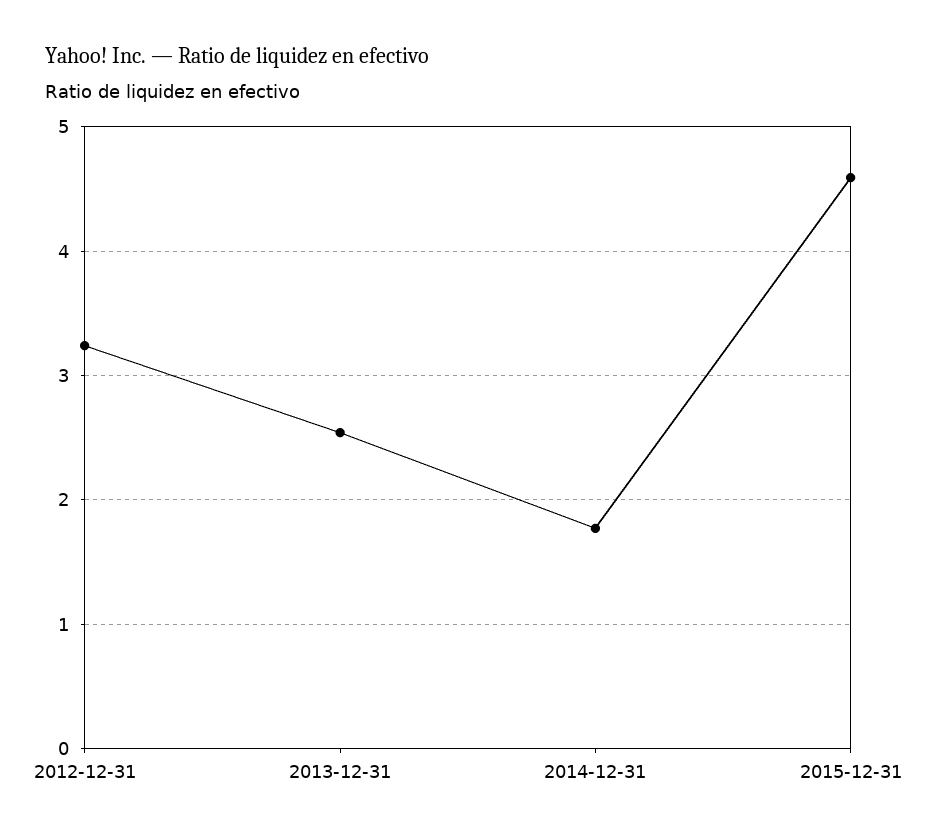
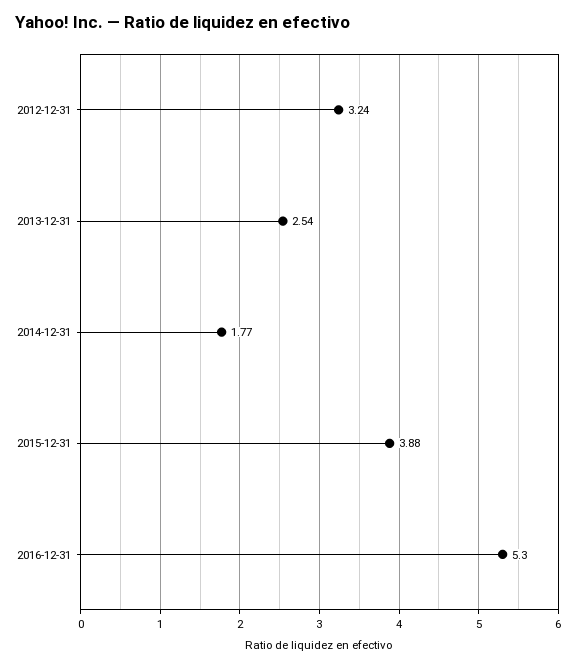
2015-12-31: 4.6 -> 3.88
2016-12-31: none -> 5.3

